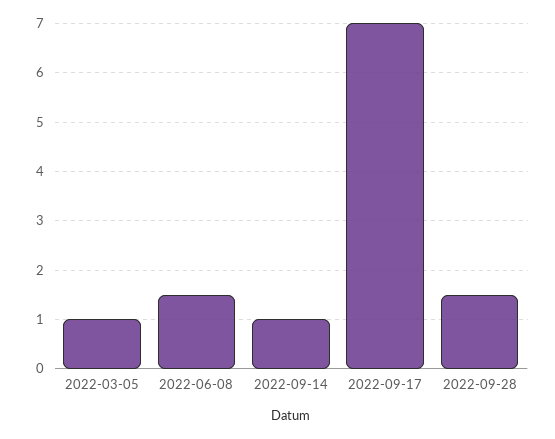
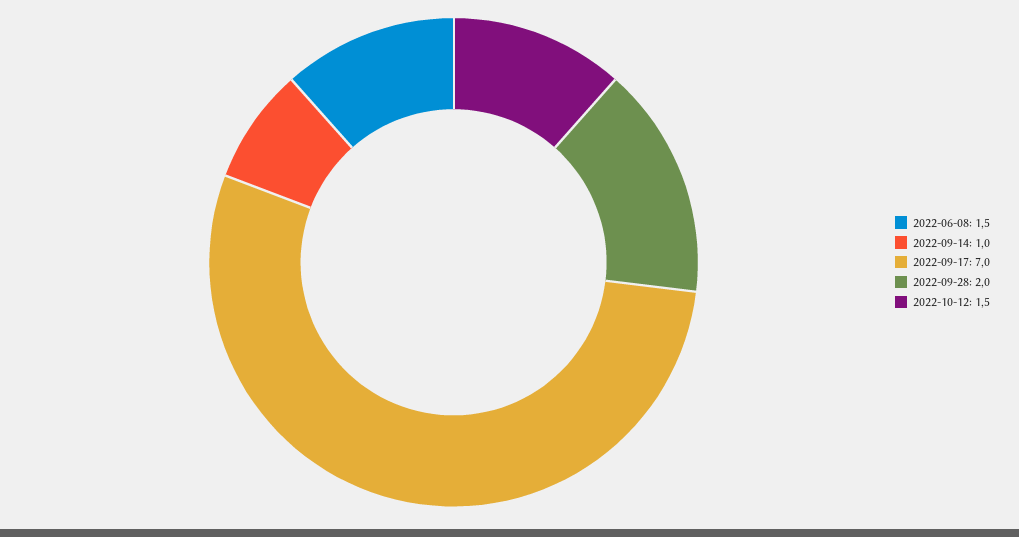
2022-03-05: 1 -> none
2022-09-28: 1.5 -> 2
2022-10-12: none -> 1.5

